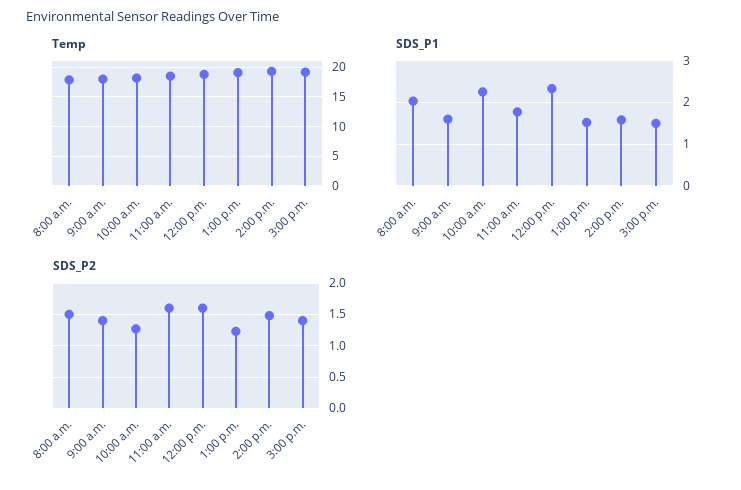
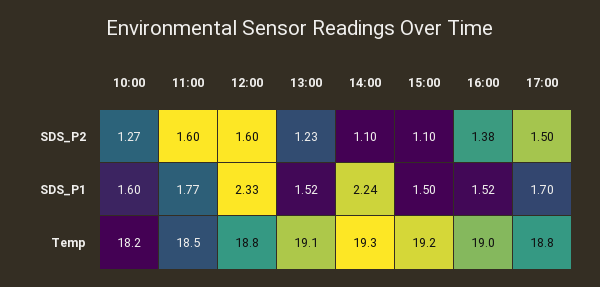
Temp, 8:00 a.m.: 17.5 -> none
Temp, 9:00 a.m.: 17.5 -> none
SDS_P1, 8:00 a.m.: 2 -> none
SDS_P1, 9:00 a.m.: 1.6 -> none
SDS_P1, 10:00 a.m.: 2.2 -> 1.6
SDS_P1, 2:00 p.m.: 1.6 -> 2.24
SDS_P2, 8:00 a.m.: 1.5 -> none
SDS_P2, 9:00 a.m.: 1.4 -> none
SDS_P2, 2:00 p.m.: 1.5 -> 1.1
SDS_P2, 3:00 p.m.: 1.4 -> 1.1
SDS_P2, 16:00: none -> 1.38
SDS_P2, 17:00: none -> 1.5
SDS_P1, 16:00: none -> 1.52
SDS_P1, 17:00: none -> 1.7
Temp, 16:00: none -> 19
Temp, 17:00: none -> 18.8

